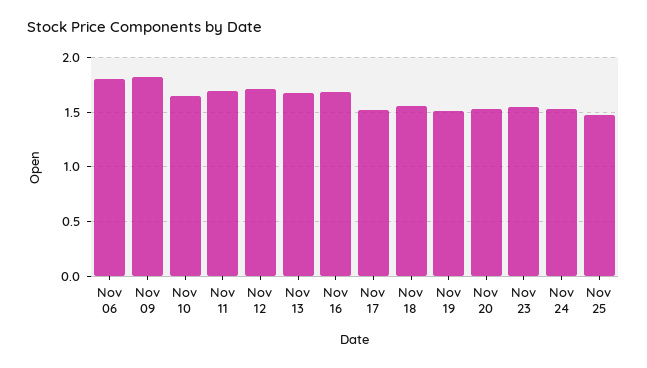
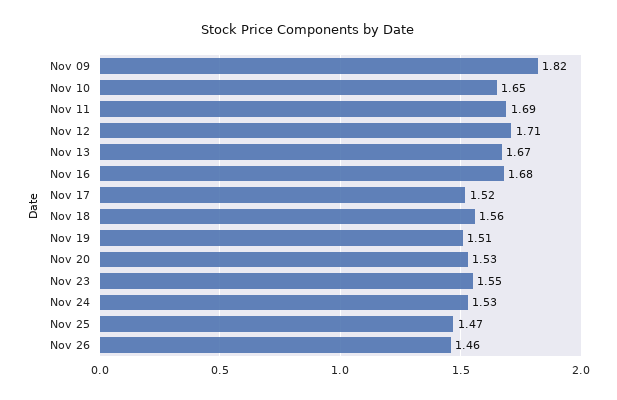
Nov 06: 1.8 -> none
Nov 26: none -> 1.46

